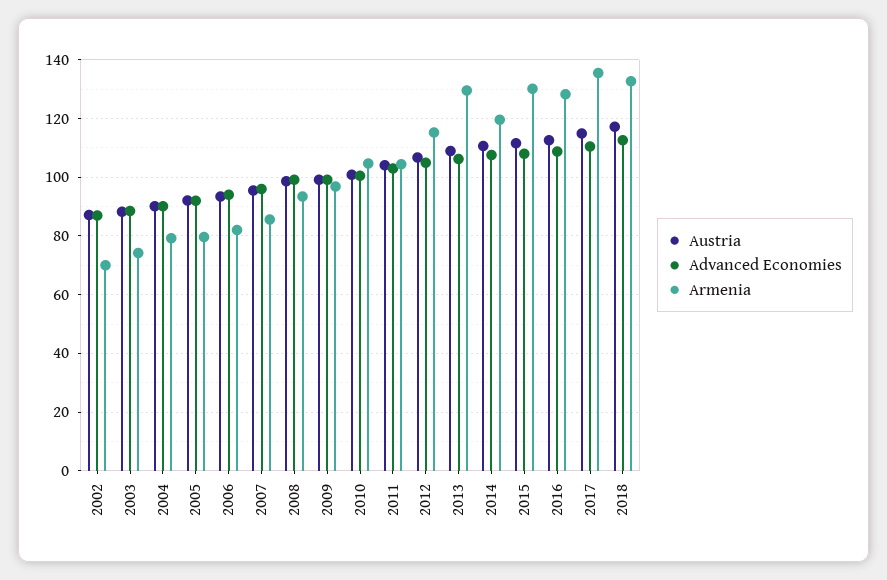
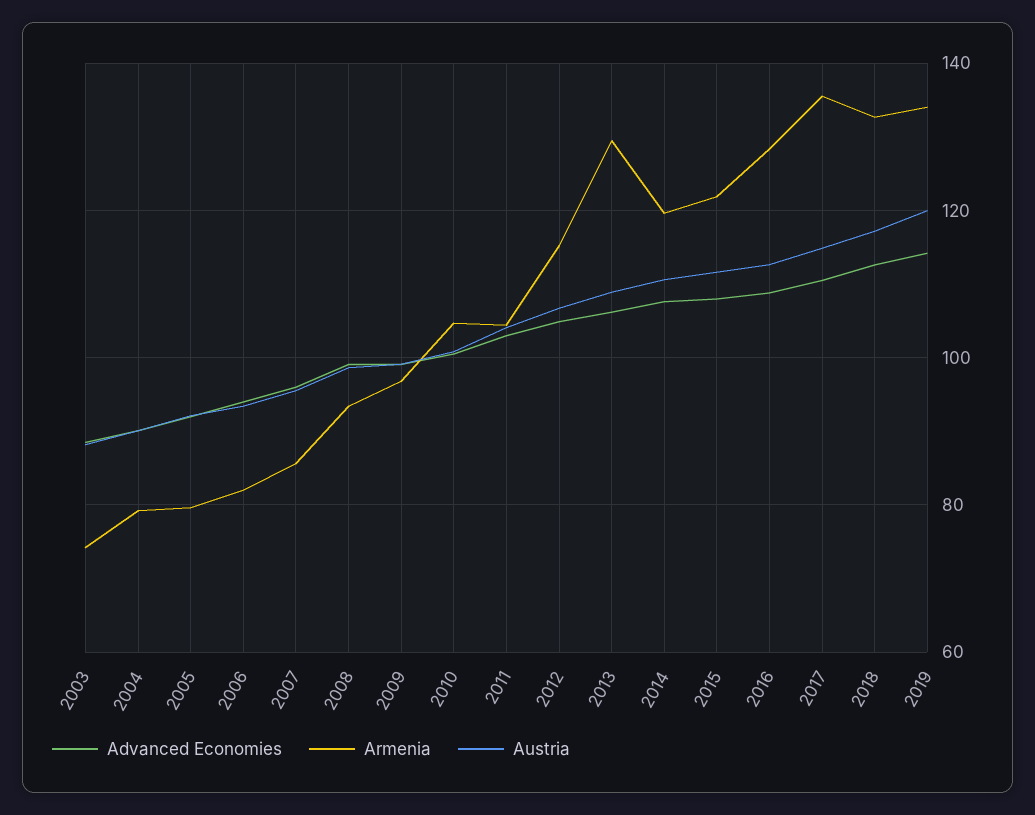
Austria, 2002: 87.5 -> none
Advanced Economies, 2002: 87.5 -> none
Armenia, 2002: 70 -> none
Armenia, 2015: 130 -> 122
Advanced Economies, 2019: none -> 114
Armenia, 2019: none -> 134
Austria, 2019: none -> 120

